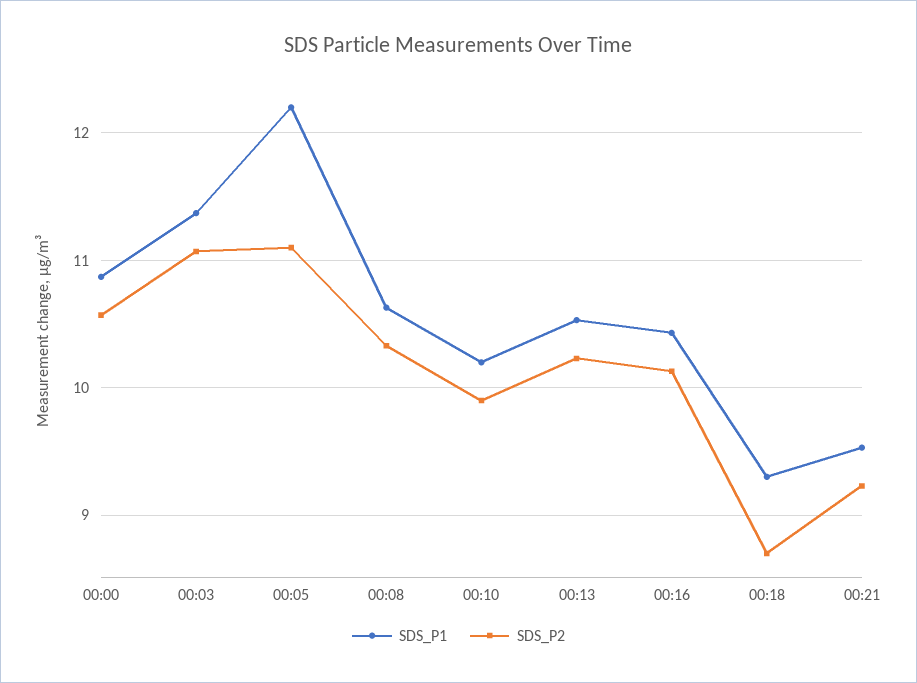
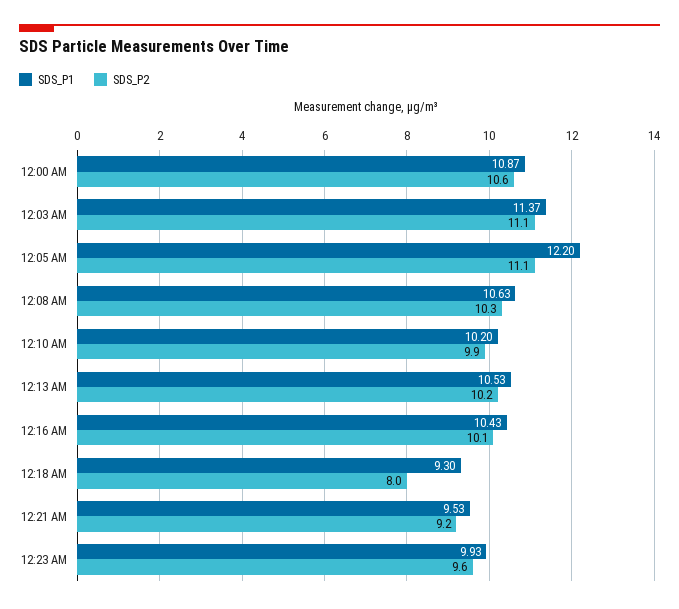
SDS_P2, 00:18: 8.7 -> 8
SDS_P1, 12:23 AM: none -> 9.93
SDS_P2, 12:23 AM: none -> 9.6

